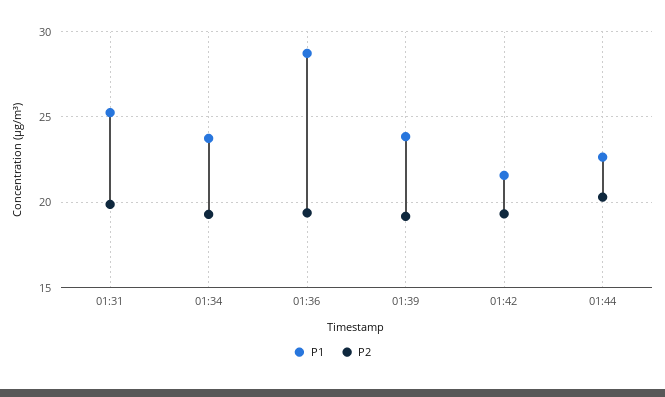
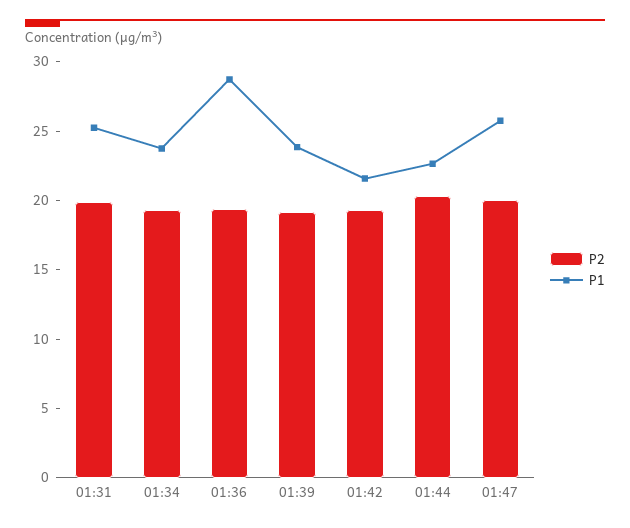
P2, 01:47: none -> 20
P1, 01:47: none -> 26

